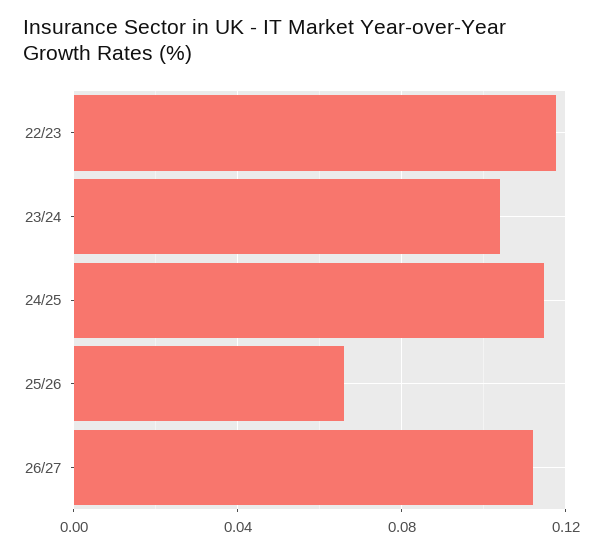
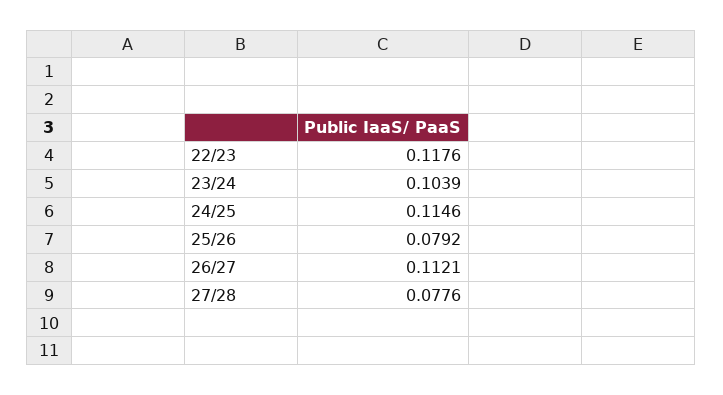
25/26: 0.065 -> 0.0792
27/28: none -> 0.0776

